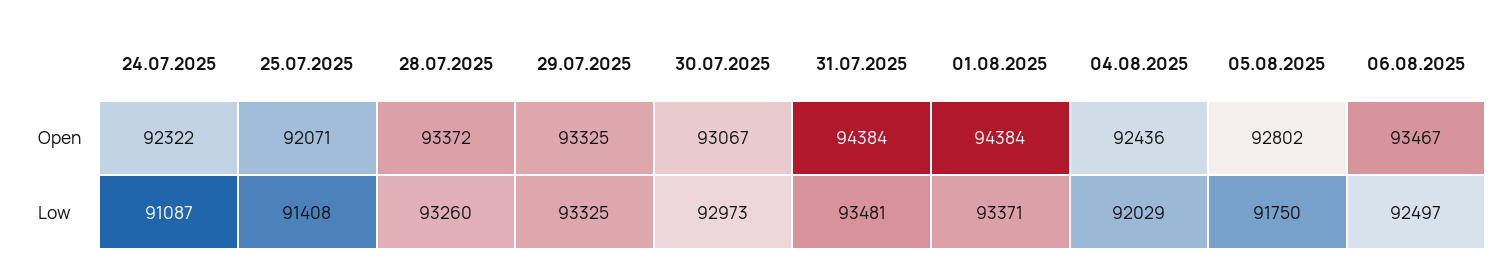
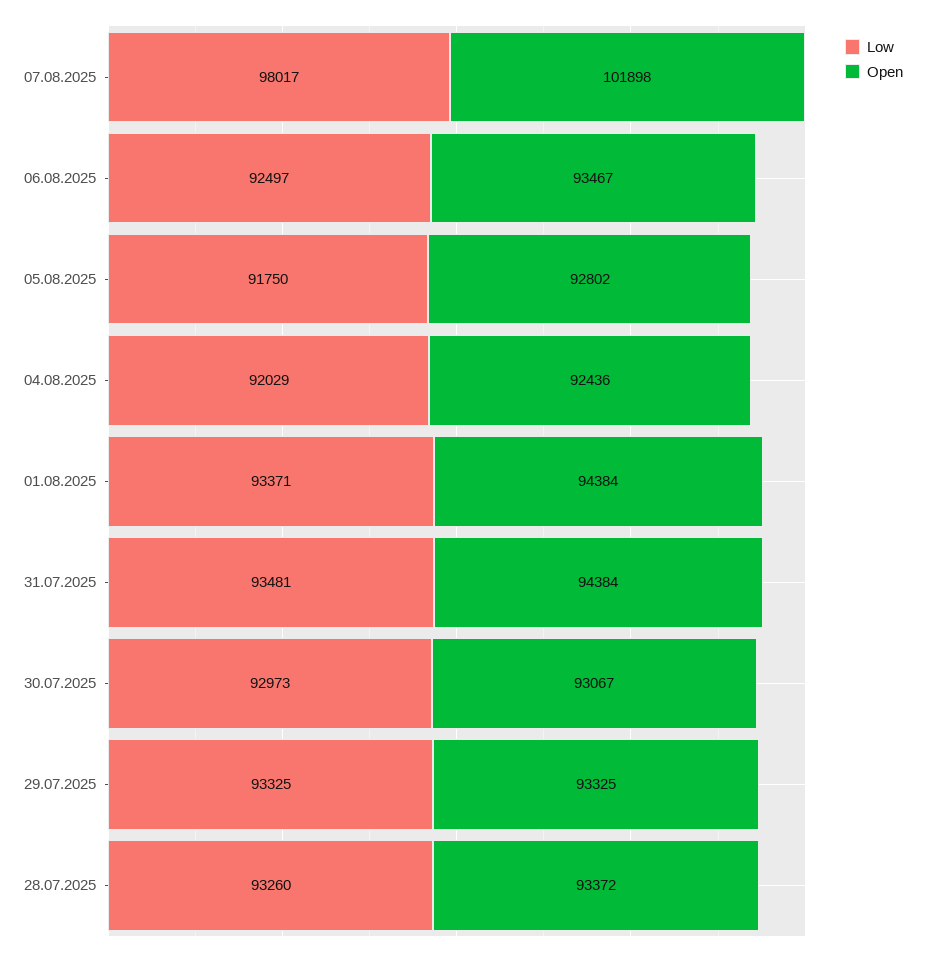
Open, 24.07.2025: 92322 -> none
Open, 25.07.2025: 92071 -> none
Low, 24.07.2025: 91087 -> none
Low, 25.07.2025: 91408 -> none
Low, 07.08.2025: none -> 98017
Open, 07.08.2025: none -> 101898

